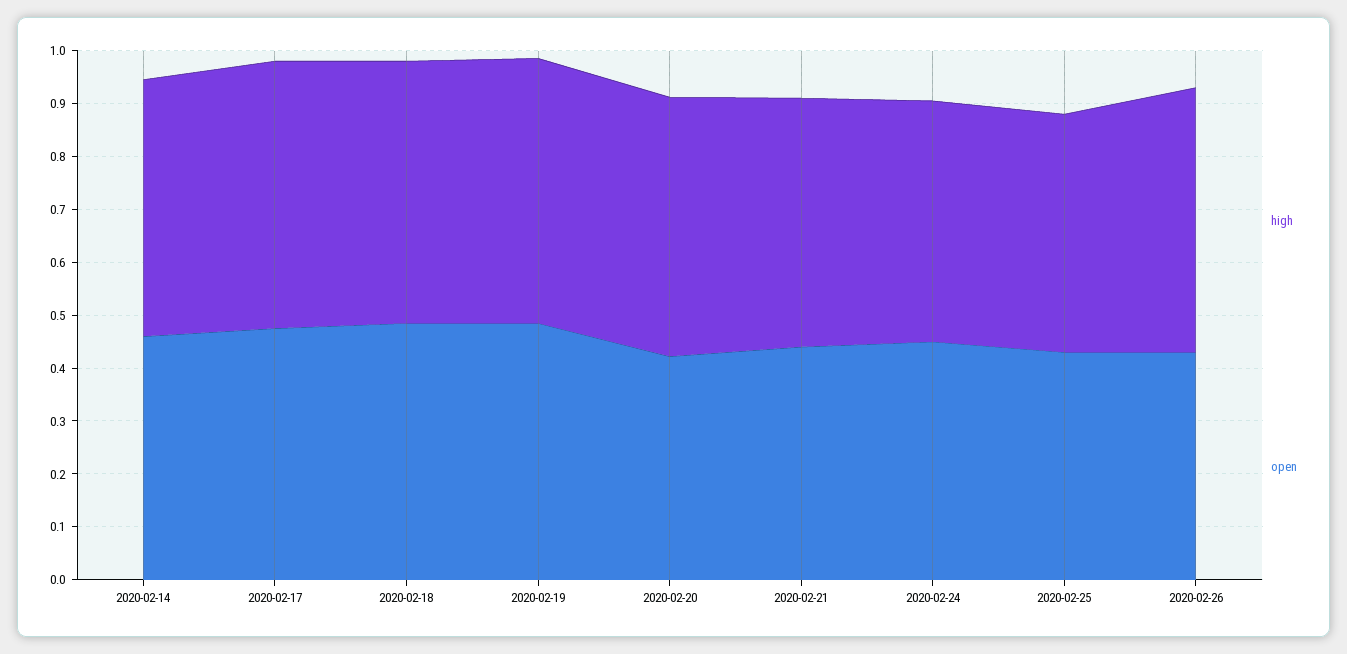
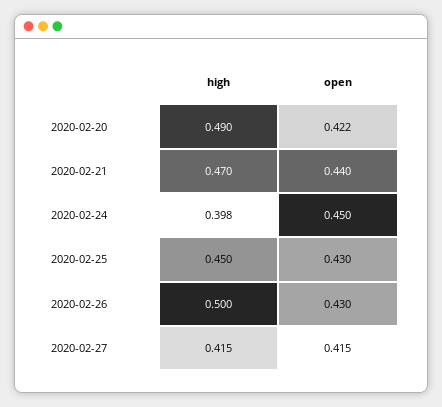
high, 2020-02-14: 0.48 -> none
open, 2020-02-14: 0.46 -> none
high, 2020-02-17: 0.5 -> none
open, 2020-02-17: 0.48 -> none
high, 2020-02-18: 0.5 -> none
open, 2020-02-18: 0.48 -> none
high, 2020-02-19: 0.5 -> none
open, 2020-02-19: 0.48 -> none
high, 2020-02-24: 0.46 -> 0.398
high, 2020-02-27: none -> 0.415
open, 2020-02-27: none -> 0.415

